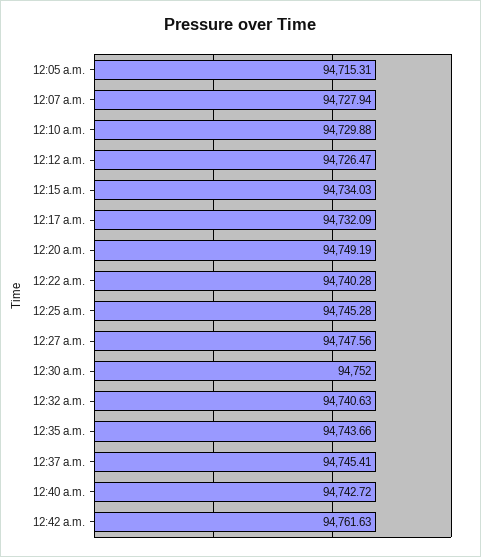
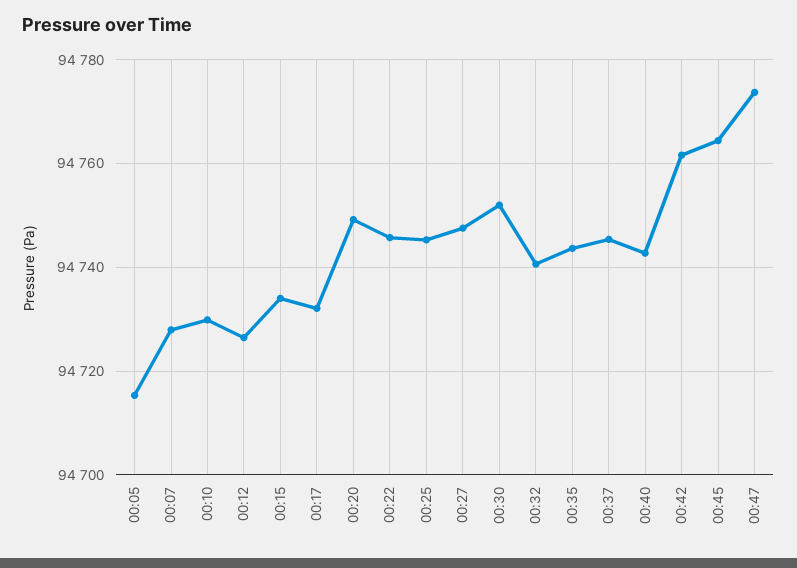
12:22 a.m.: 94740.28 -> 94746
00:45: none -> 94764
00:47: none -> 94774

